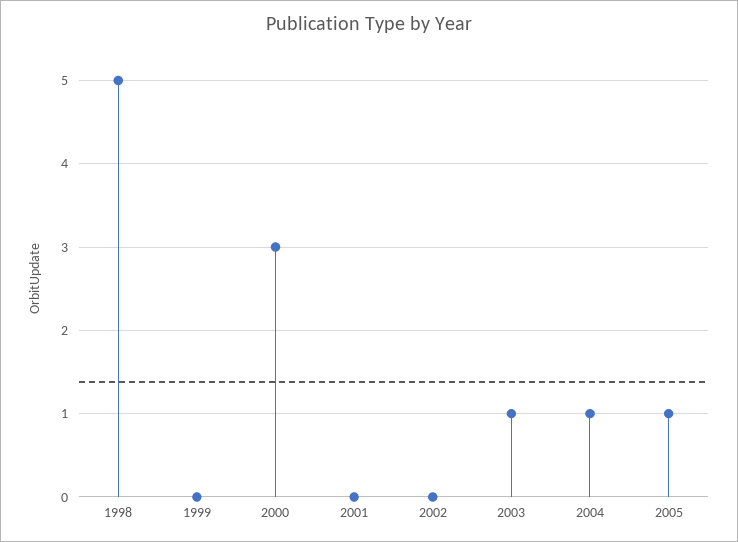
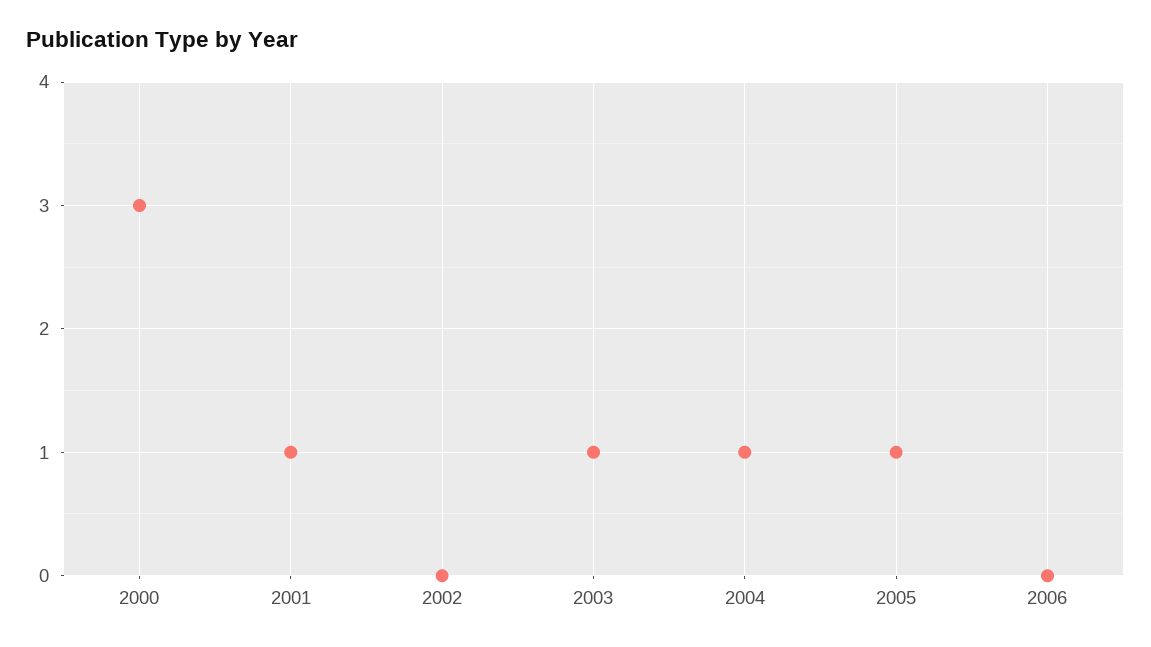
1998: 5 -> none
1999: 0 -> none
2001: 0 -> 1
2006: none -> 0

